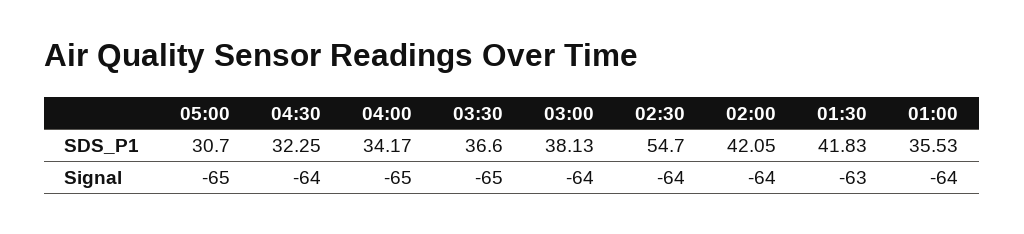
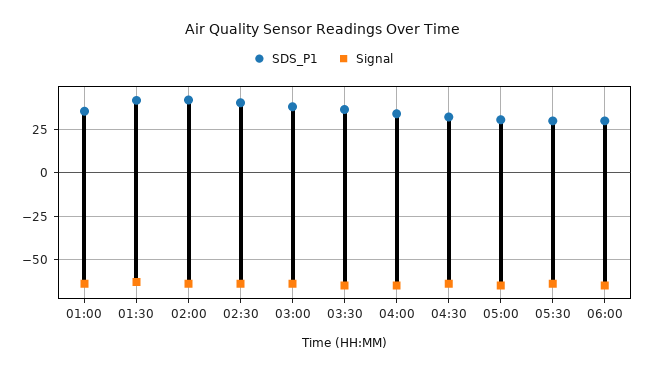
SDS_P1, 02:30: 54.7 -> 40
SDS_P1, 05:30: none -> 30
Signal, 05:30: none -> -65
SDS_P1, 06:00: none -> 30
Signal, 06:00: none -> -65

